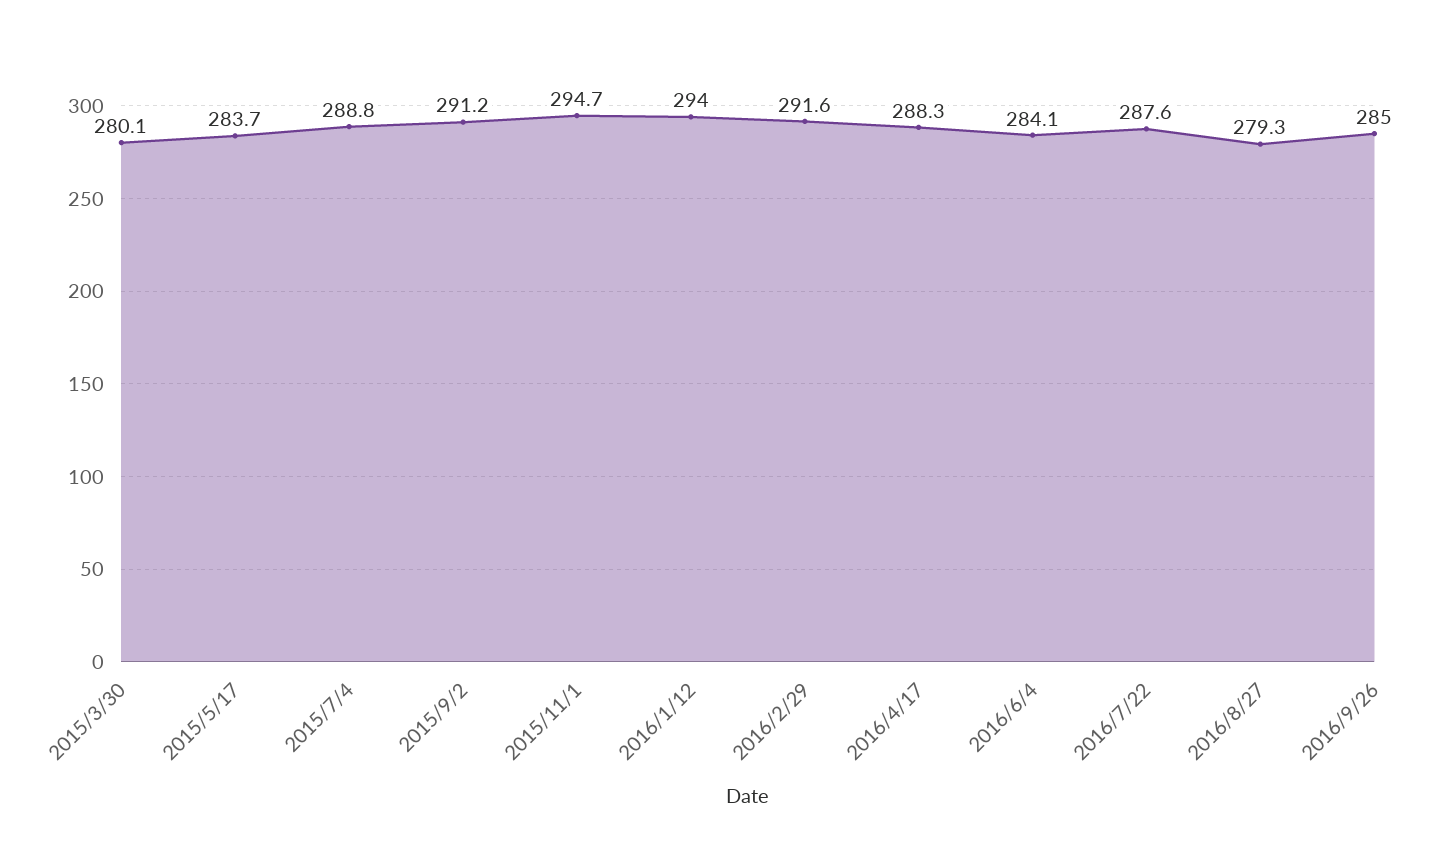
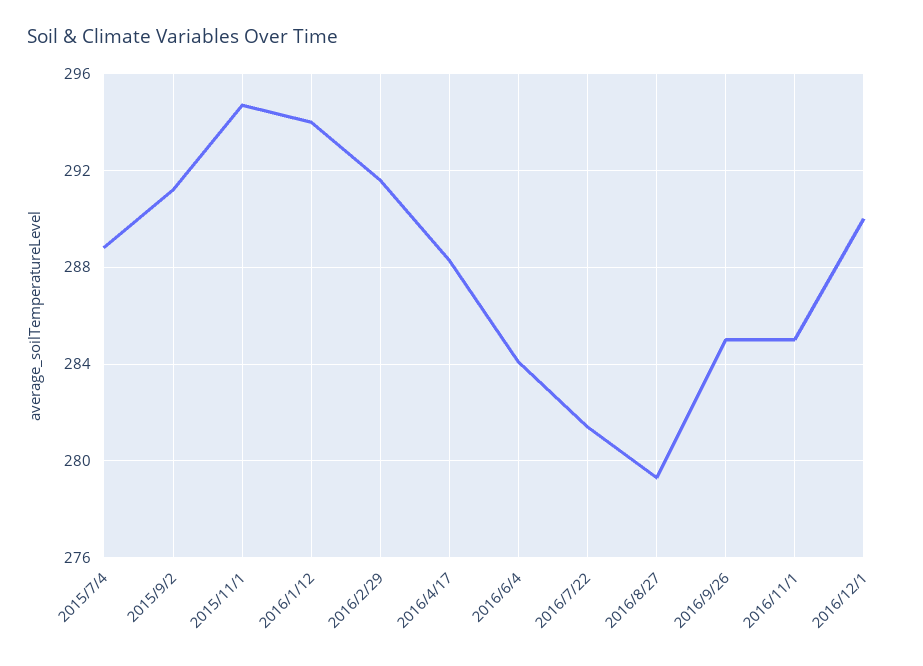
2015/3/30: 280.1 -> none
2015/5/17: 283.7 -> none
2016/7/22: 287.6 -> 281.5
2016/11/1: none -> 285
2016/12/1: none -> 290

